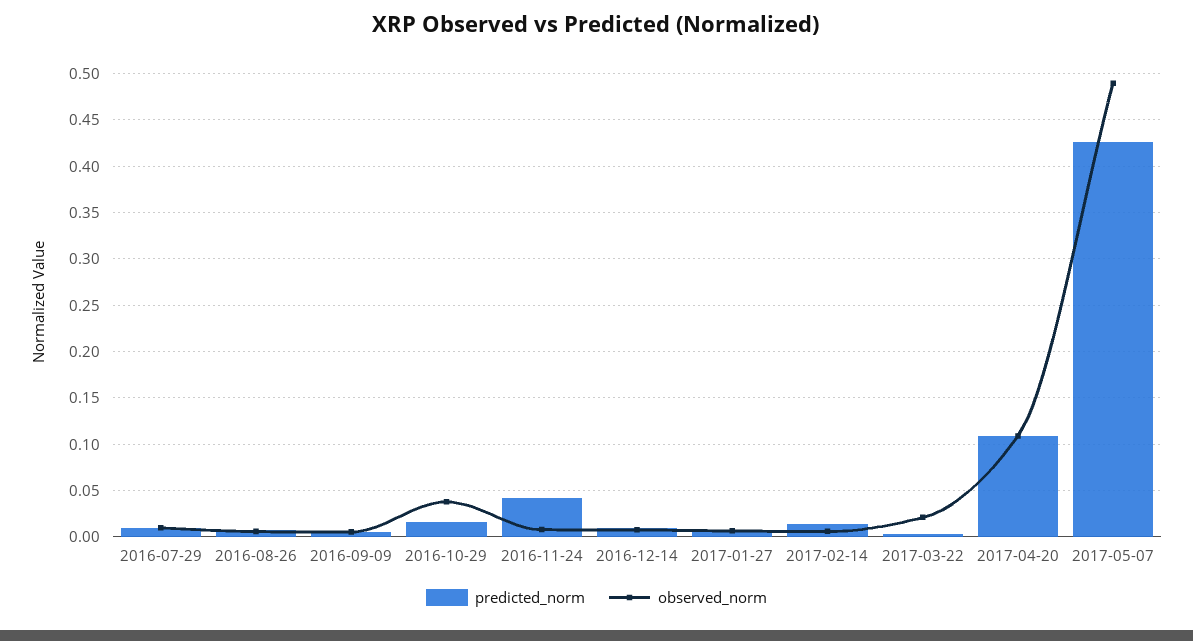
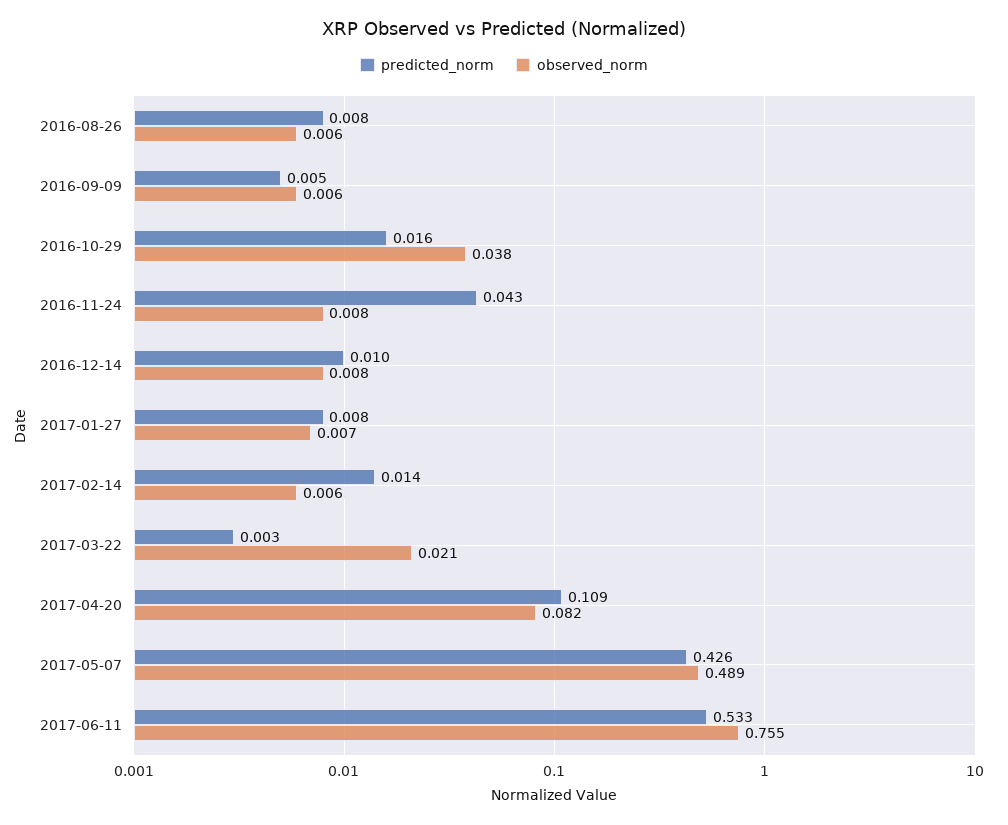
predicted_norm, 2016-07-29: 0.01 -> none
observed_norm, 2016-07-29: 0.01 -> none
observed_norm, 2017-04-20: 0.11 -> 0.082
predicted_norm, 2017-06-11: none -> 0.533
observed_norm, 2017-06-11: none -> 0.755

